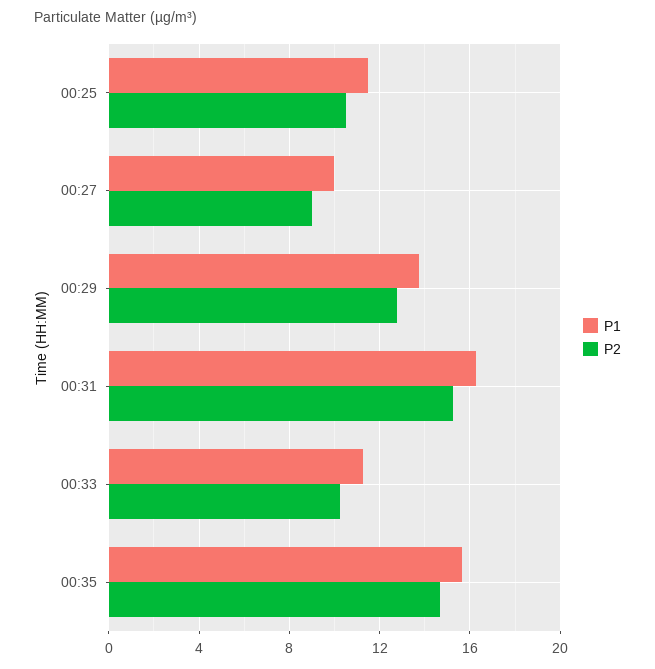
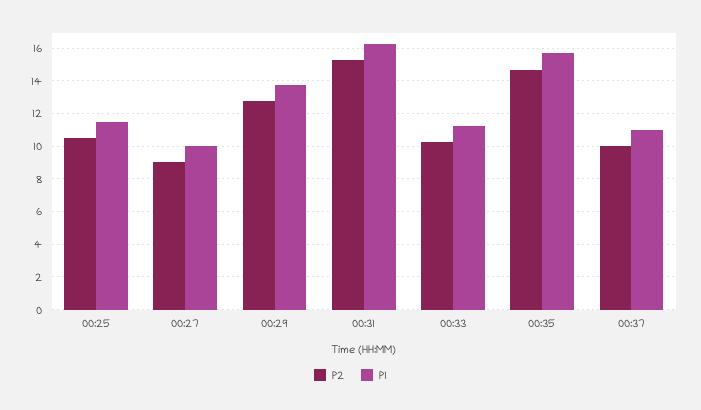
P2, 00:37: none -> 10
P1, 00:37: none -> 11

